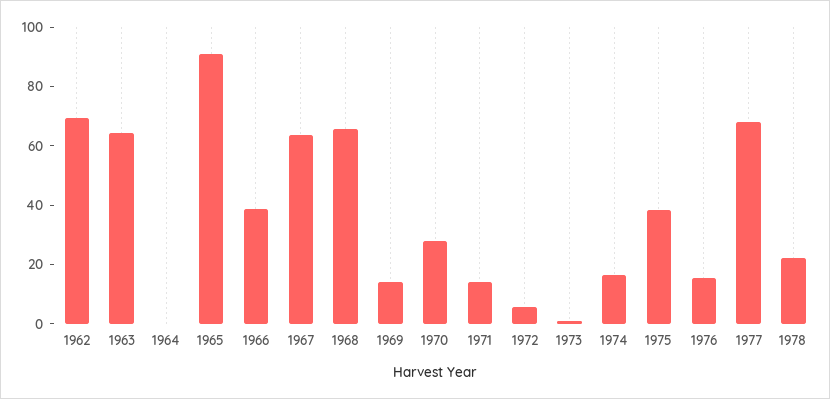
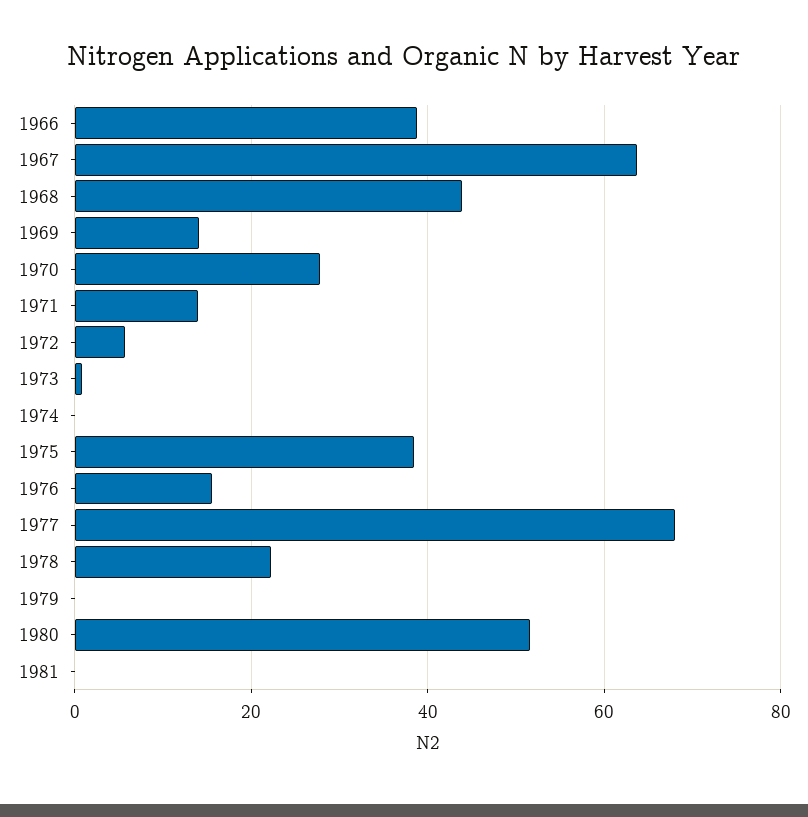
1962: 70 -> none
1963: 65 -> none
1964: 0 -> none
1965: 90 -> none
1968: 65 -> 44
1974: 15 -> 0
1979: none -> 0
1980: none -> 52
1981: none -> 0

